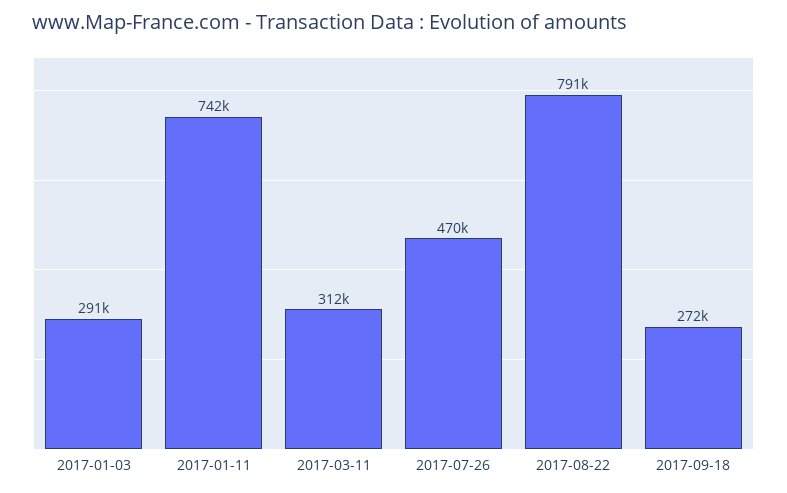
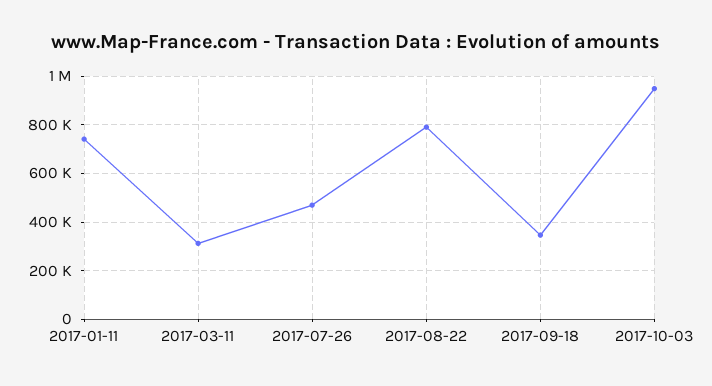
2017-01-03: 291000 -> none
2017-09-18: 272000 -> 350000
2017-10-03: none -> 950000

